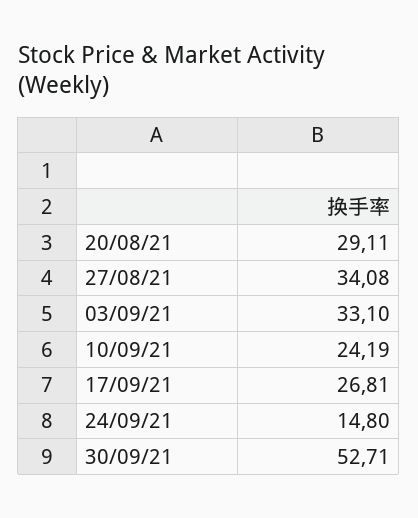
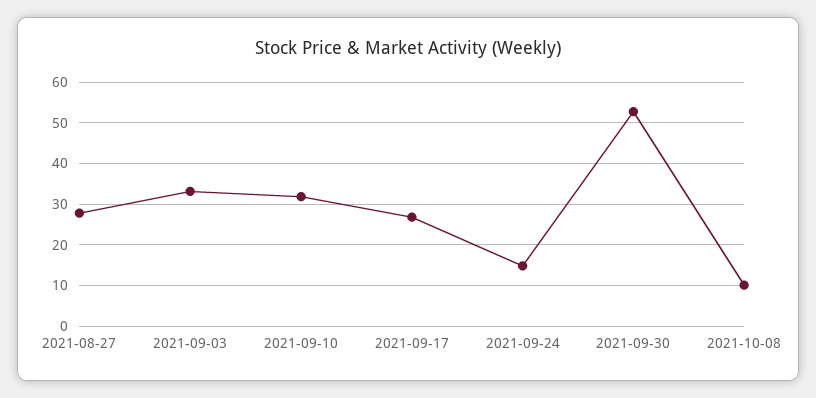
20/08/21: 29.11 -> none
27/08/21: 34.08 -> 28
10/09/21: 24.19 -> 32
2021-10-08: none -> 10

